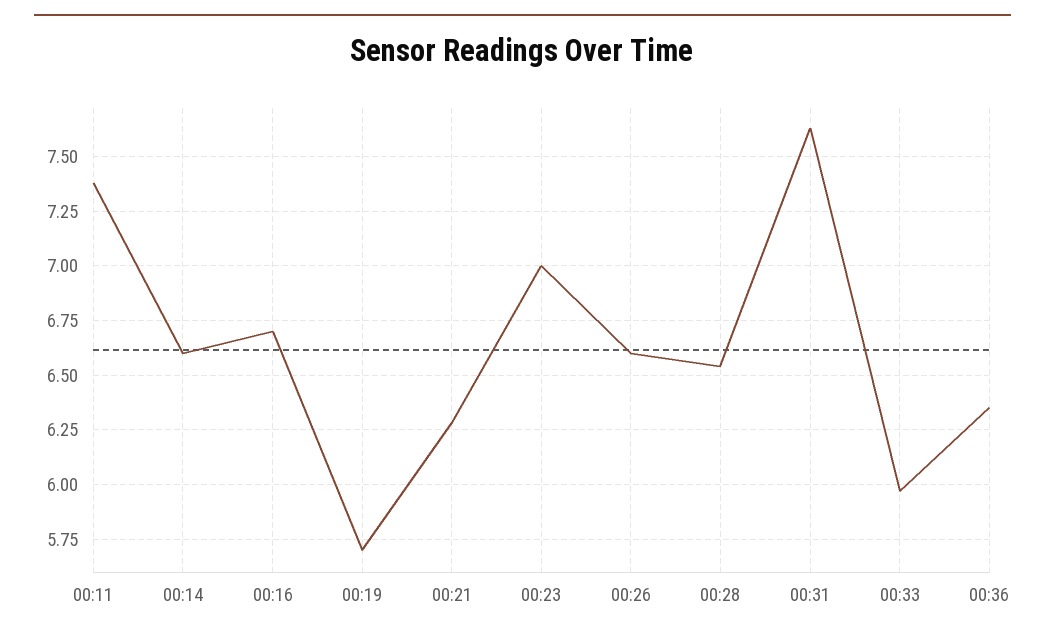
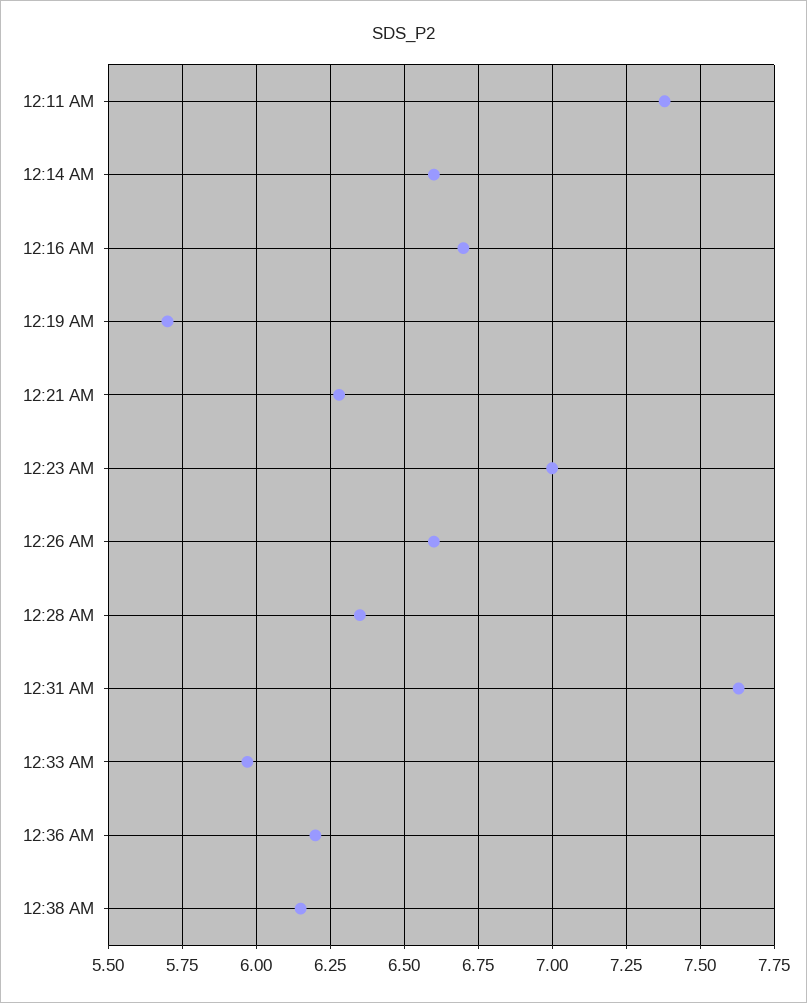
00:28: 6.55 -> 6.35
00:36: 6.35 -> 6.2
12:38 AM: none -> 6.15

